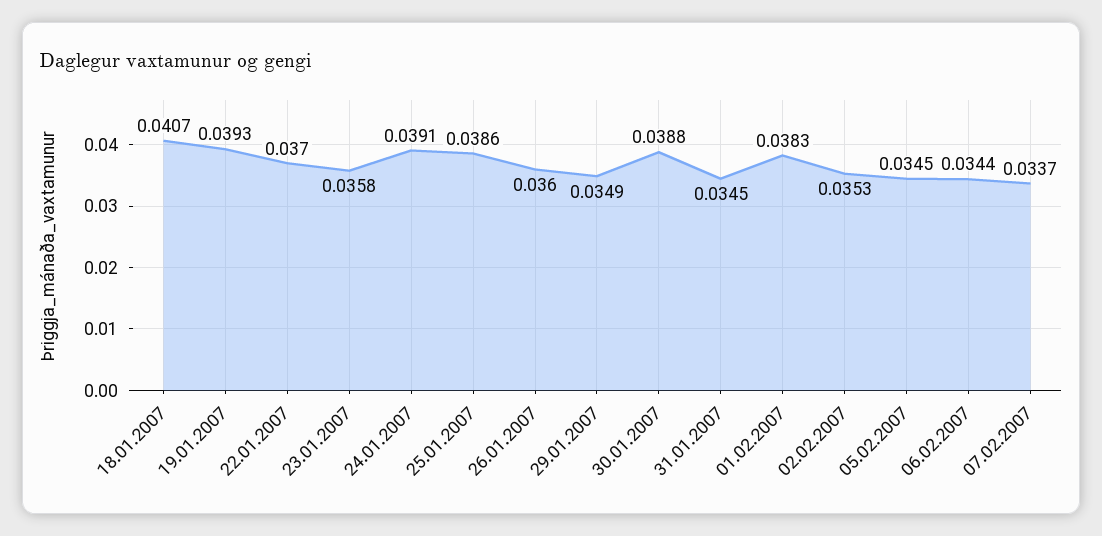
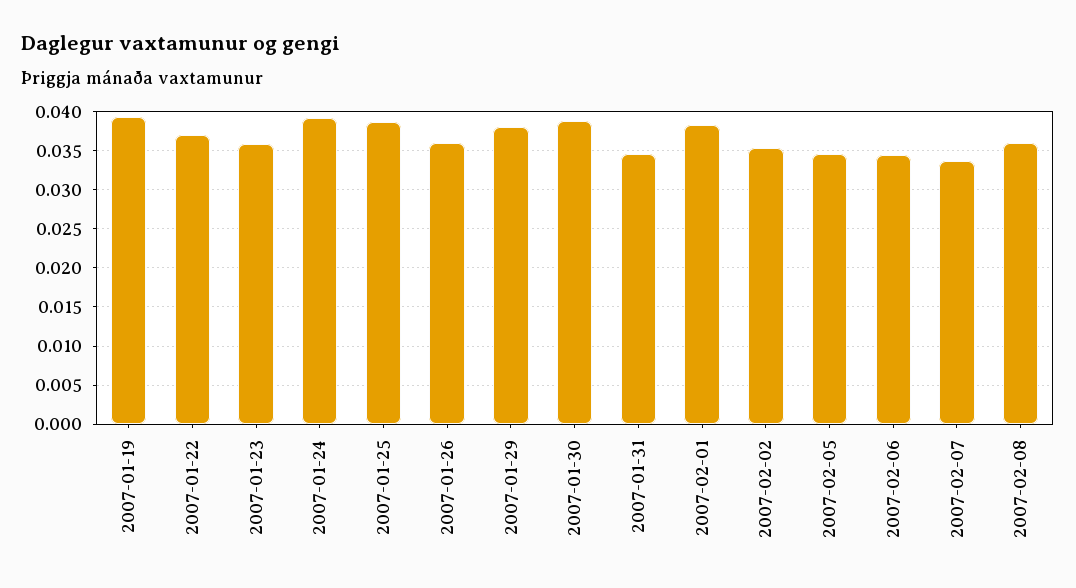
18.01.2007: 0.0407 -> none
29.01.2007: 0.0349 -> 0.038
2007-02-08: none -> 0.036

